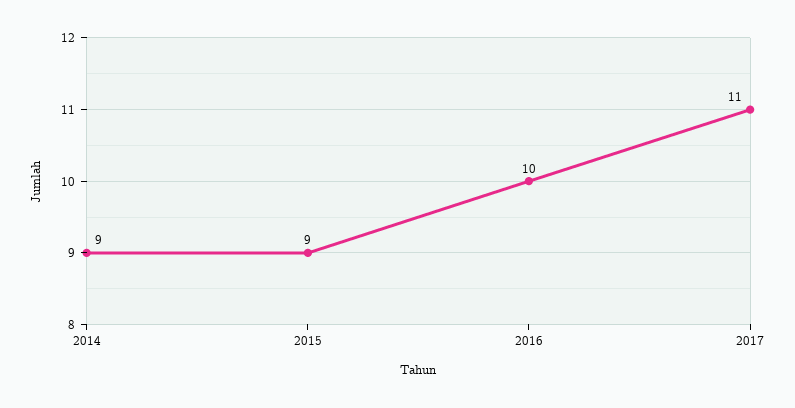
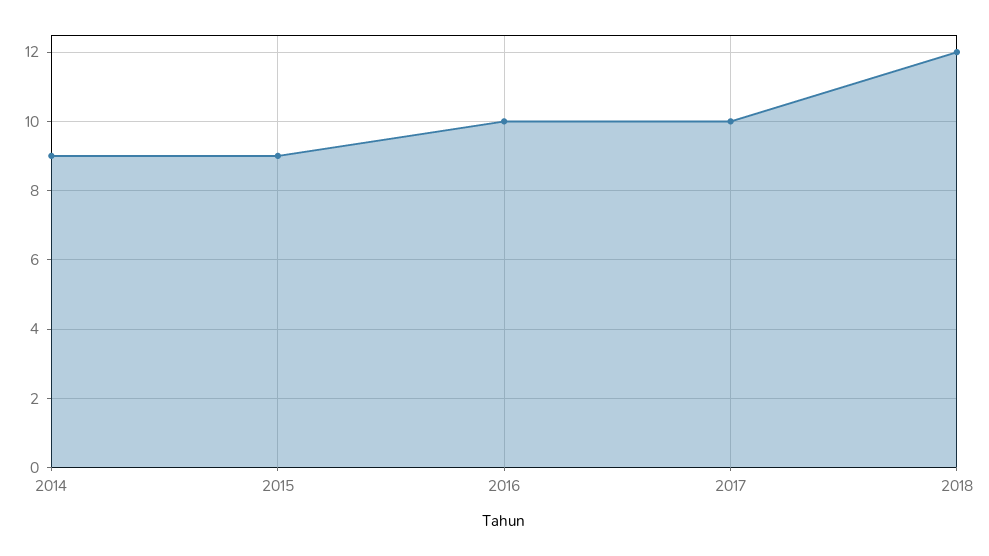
2017: 11 -> 10
2018: none -> 12

